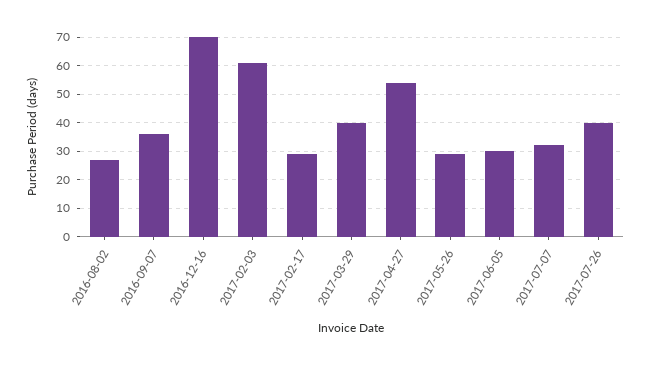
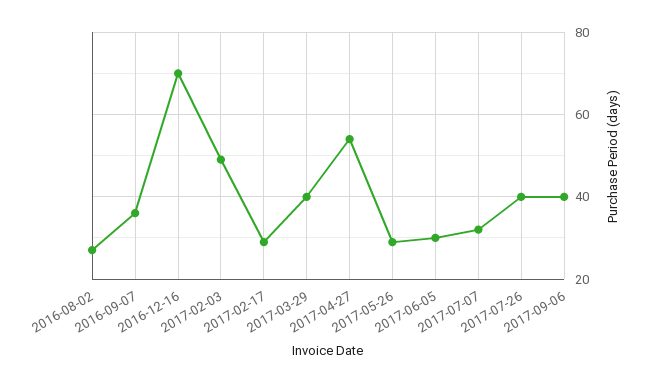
2017-02-03: 60 -> 50
2017-09-06: none -> 40

